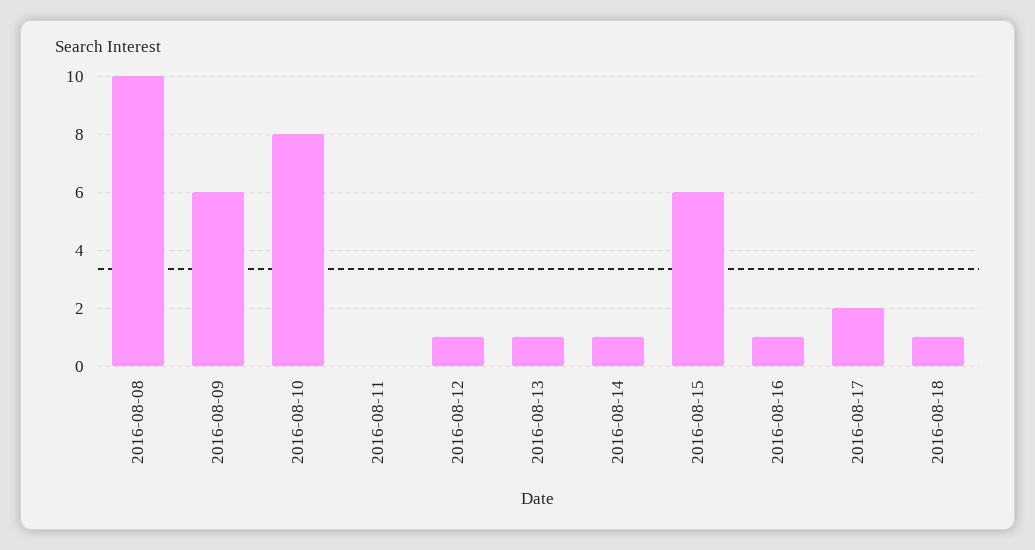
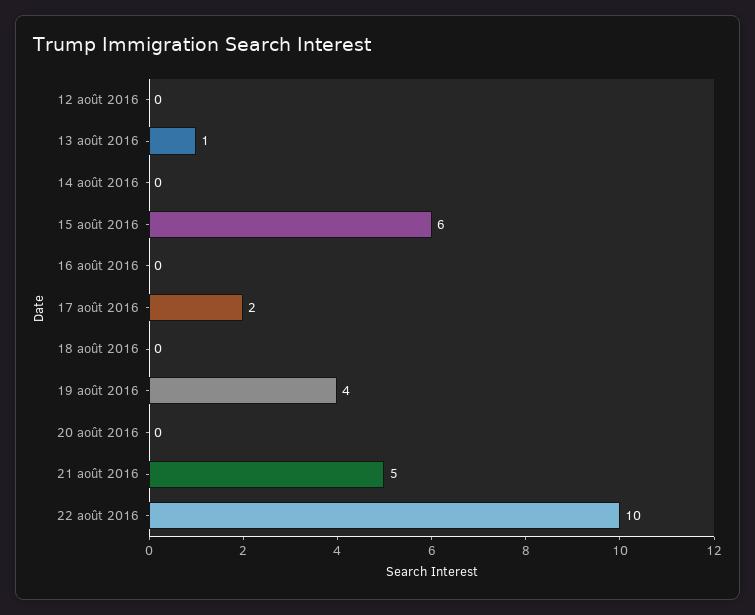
2016-08-08: 10 -> none
2016-08-09: 6 -> none
2016-08-10: 8 -> none
2016-08-11: 0 -> none
2016-08-12: 1 -> 0
2016-08-14: 1 -> 0
2016-08-16: 1 -> 0
2016-08-18: 1 -> 0
19 août 2016: none -> 4
20 août 2016: none -> 0
21 août 2016: none -> 5
22 août 2016: none -> 10

